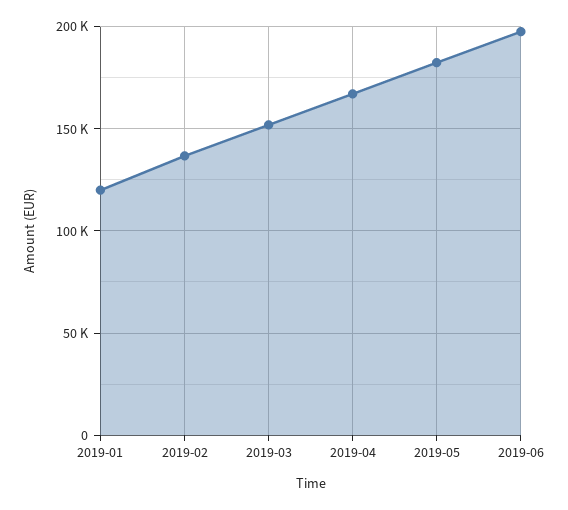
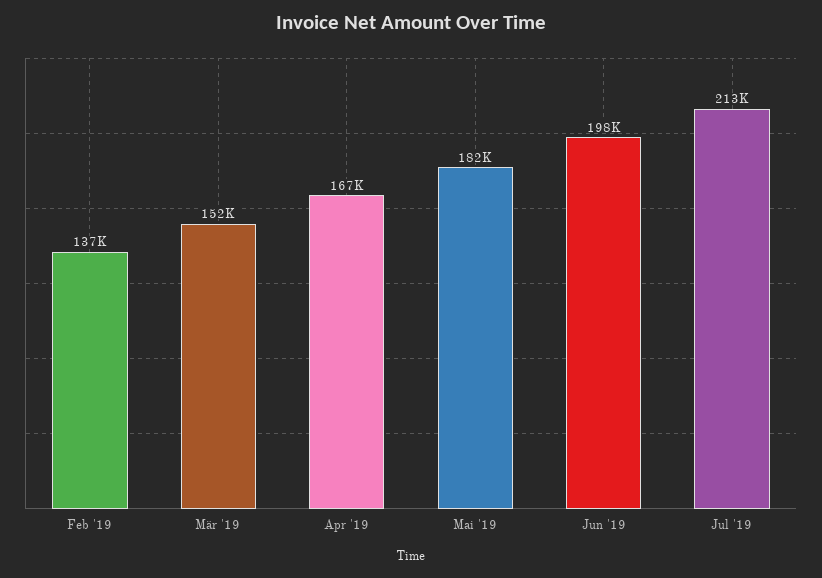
2019-01: 120000 -> none
Jul '19: none -> 213000

